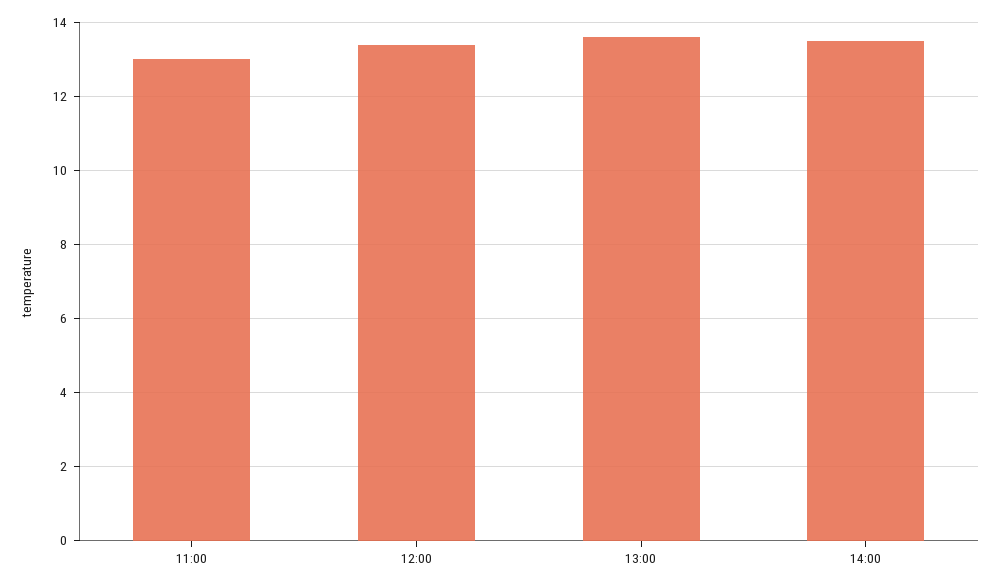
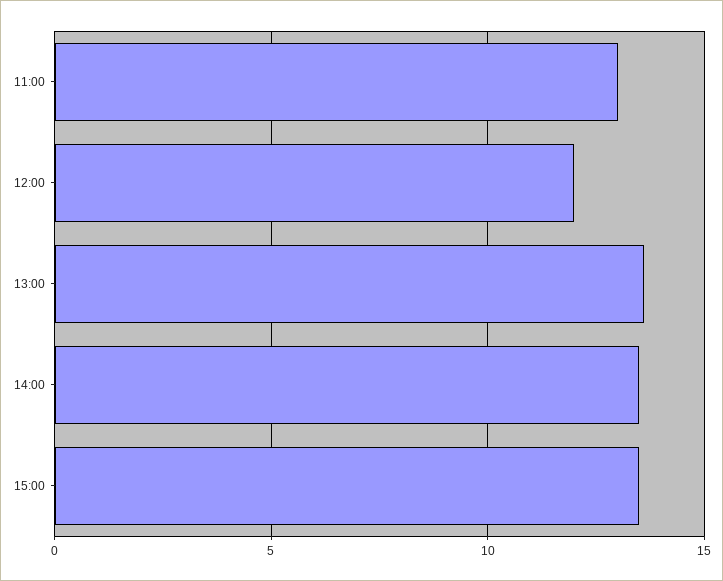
12:00: 13.5 -> 12
15:00: none -> 13.5

